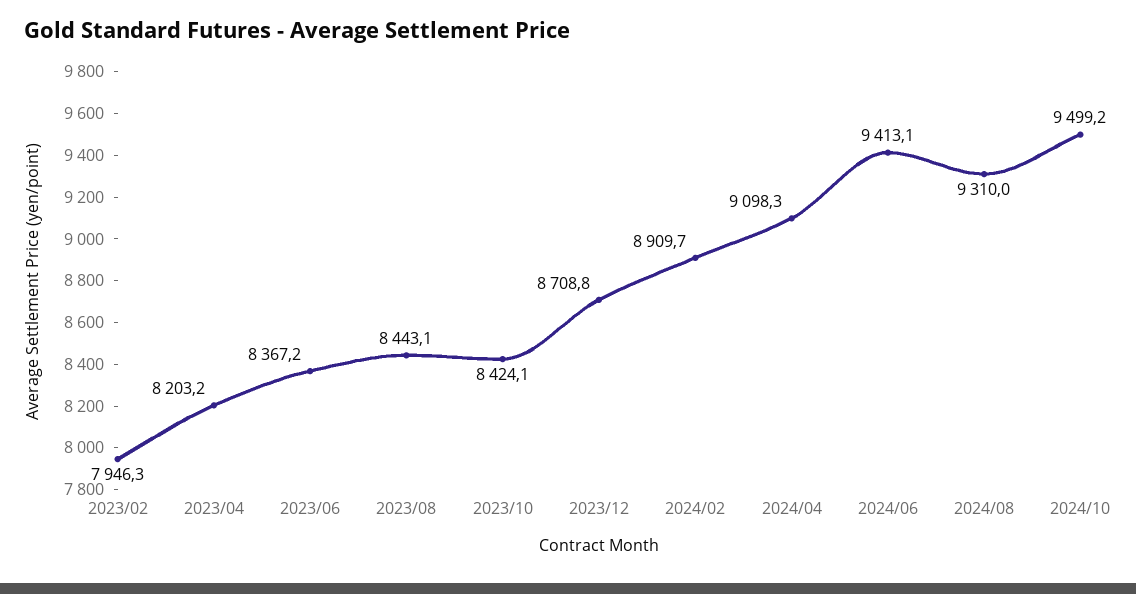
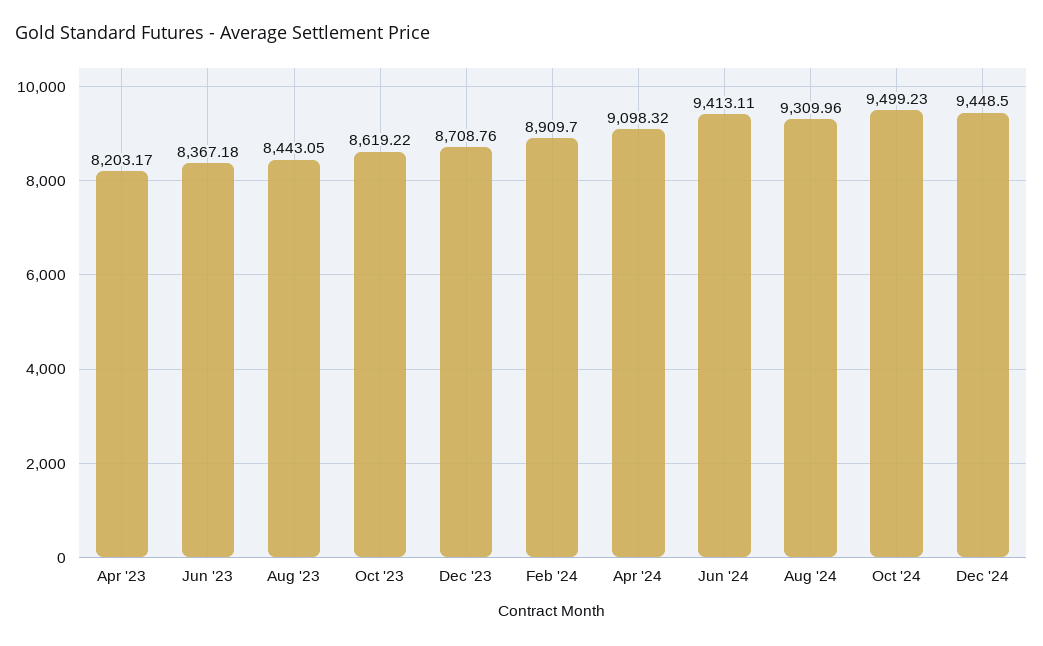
2023/02: 7946.3 -> none
2023/10: 8424.1 -> 8619.22
Dec '24: none -> 9448.5

